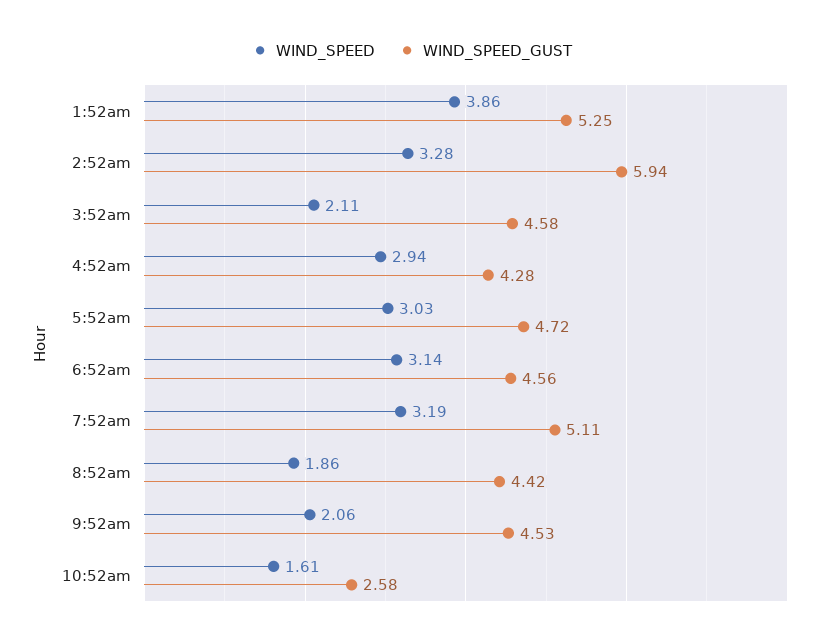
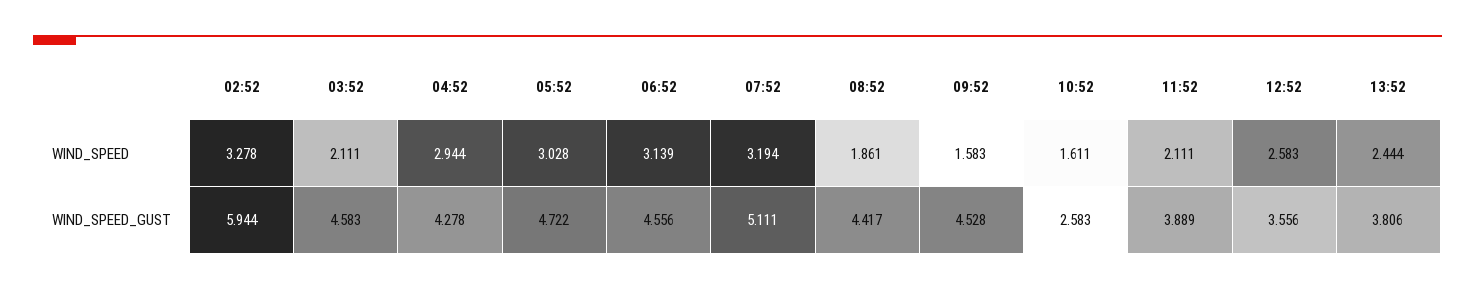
WIND_SPEED, 1:52am: 3.86 -> none
WIND_SPEED_GUST, 1:52am: 5.25 -> none
WIND_SPEED, 9:52am: 2.06 -> 1.583
WIND_SPEED, 11:52: none -> 2.111
WIND_SPEED, 12:52: none -> 2.583
WIND_SPEED, 13:52: none -> 2.444
WIND_SPEED_GUST, 11:52: none -> 3.889
WIND_SPEED_GUST, 12:52: none -> 3.556
WIND_SPEED_GUST, 13:52: none -> 3.806

